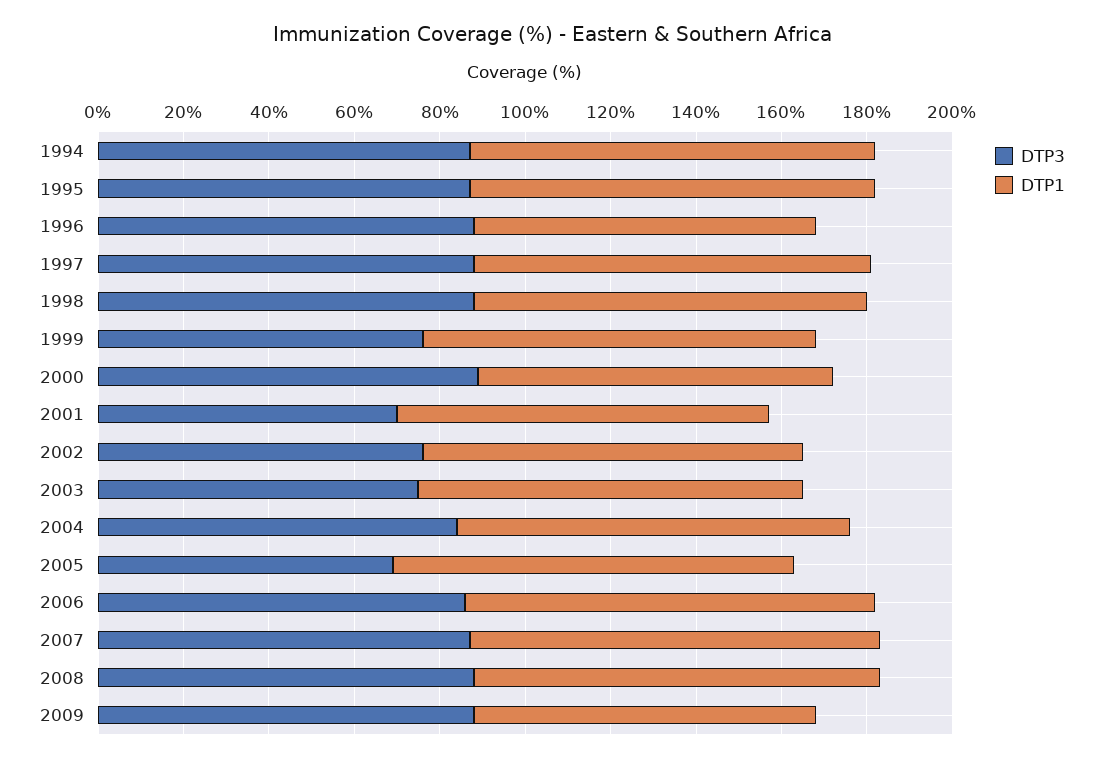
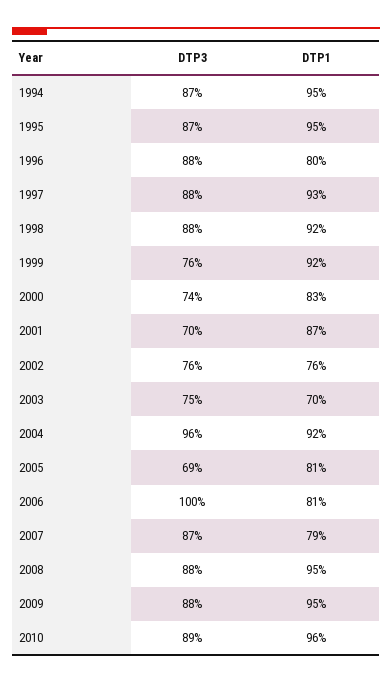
DTP3, 2000: 90 -> 74
DTP1, 2002: 90 -> 76
DTP1, 2003: 90 -> 70
DTP3, 2004: 85 -> 96
DTP1, 2005: 95 -> 81
DTP3, 2006: 85 -> 100
DTP1, 2006: 95 -> 81
DTP1, 2007: 95 -> 79
DTP1, 2009: 80 -> 95
DTP3, 2010: none -> 89
DTP1, 2010: none -> 96

